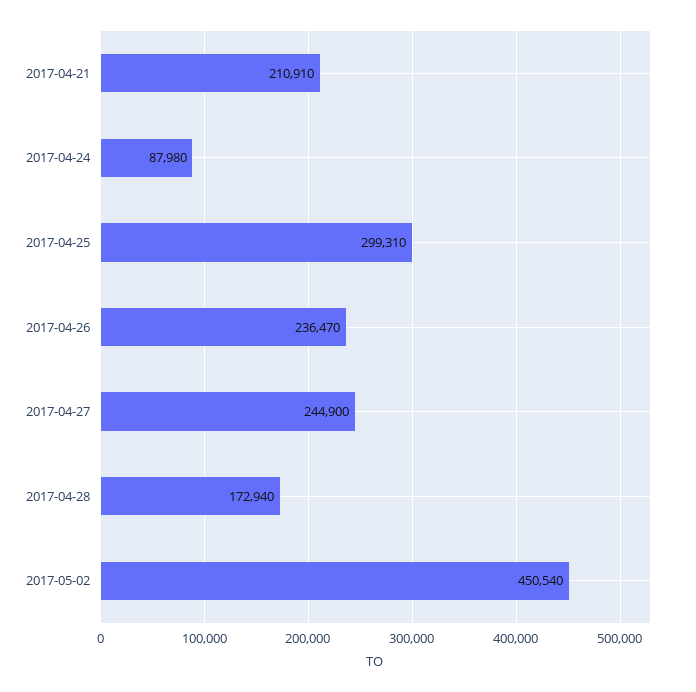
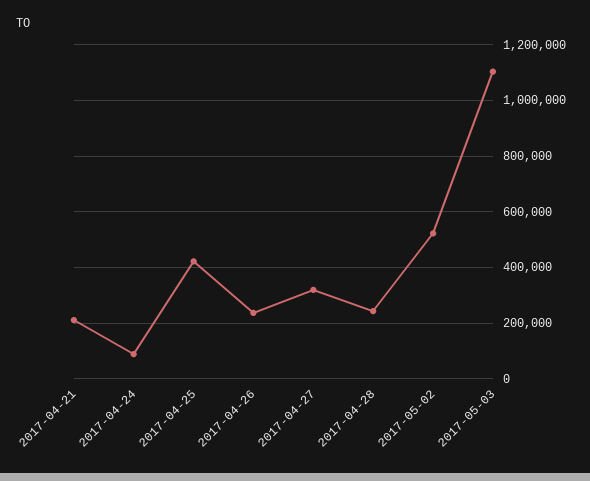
2017-04-25: 299310 -> 425000
2017-04-27: 244900 -> 325000
2017-04-28: 172940 -> 250000
2017-05-02: 450540 -> 525000
2017-05-03: none -> 1100000

